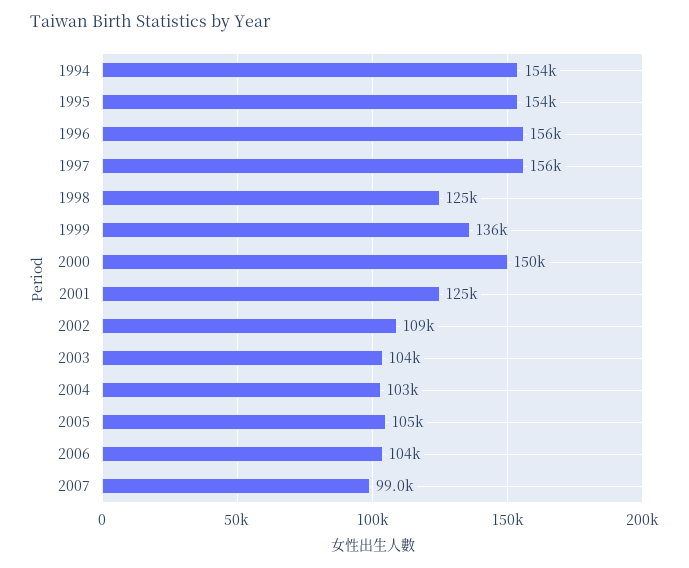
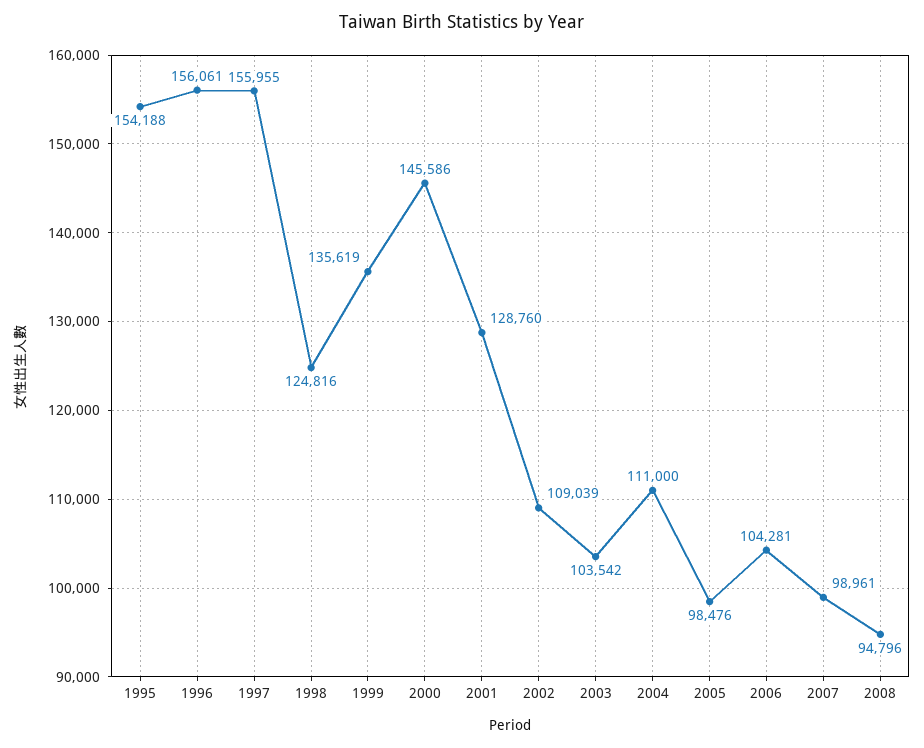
1994: 154000 -> none
2000: 150000 -> 145586
2001: 125000 -> 128760
2004: 103000 -> 111000
2005: 105000 -> 98476
2008: none -> 94796

